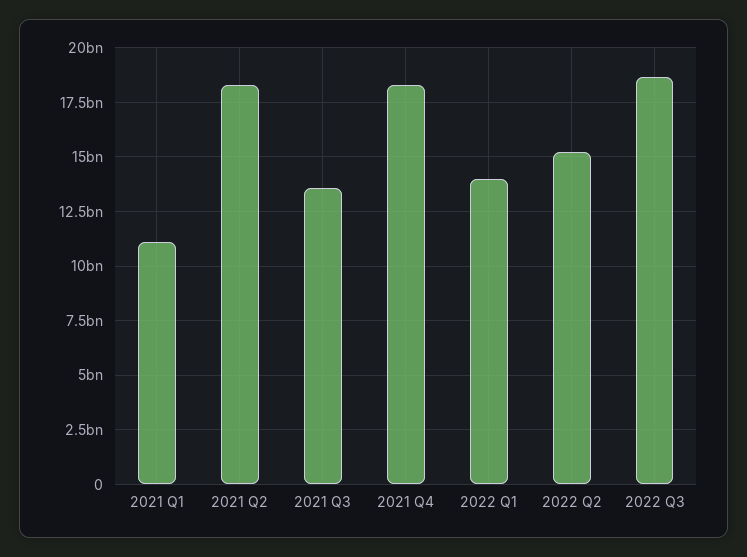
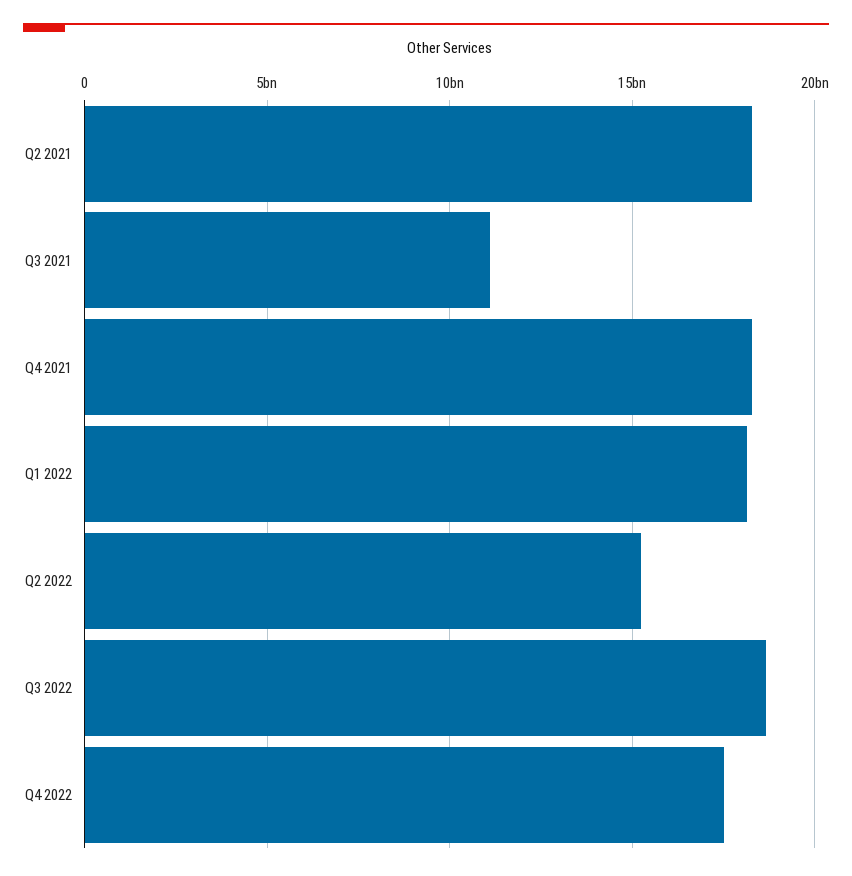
2021 Q1: 11000000000 -> none
2021 Q3: 13500000000 -> 11000000000
2022 Q1: 14000000000 -> 18000000000
Q4 2022: none -> 17500000000

